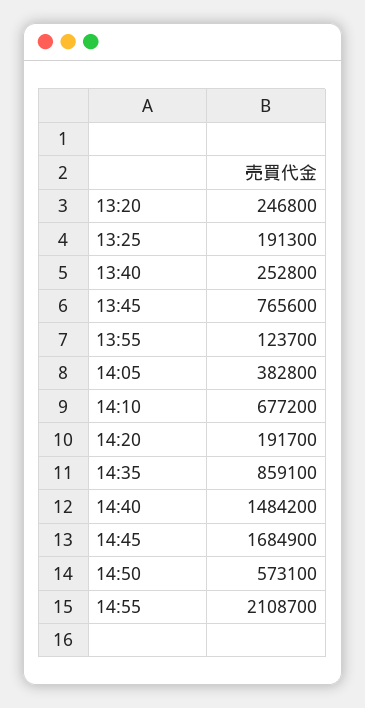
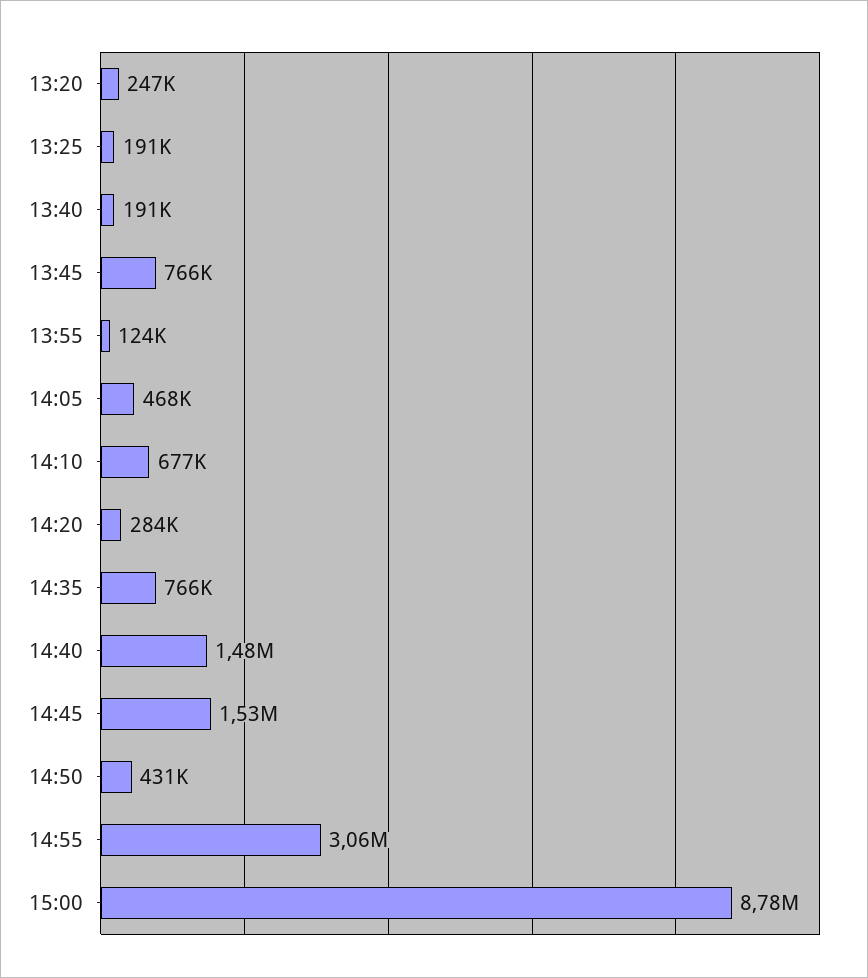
13:40: 252800 -> 191000
14:05: 382800 -> 468000
14:20: 191700 -> 284000
14:35: 859100 -> 766000
14:45: 1684900 -> 1530000
14:50: 573100 -> 431000
14:55: 2108700 -> 3060000
15:00: none -> 8780000

